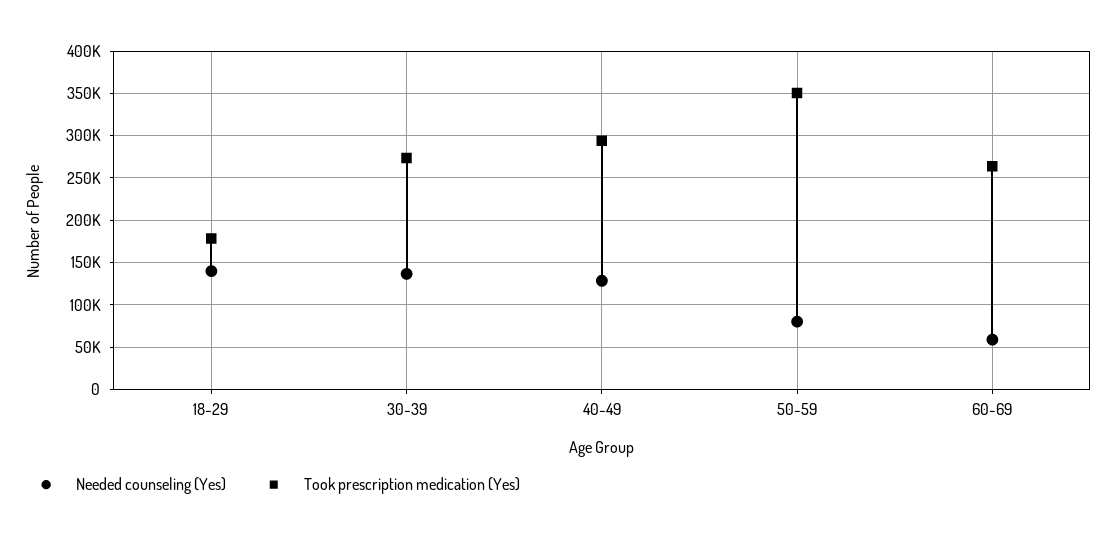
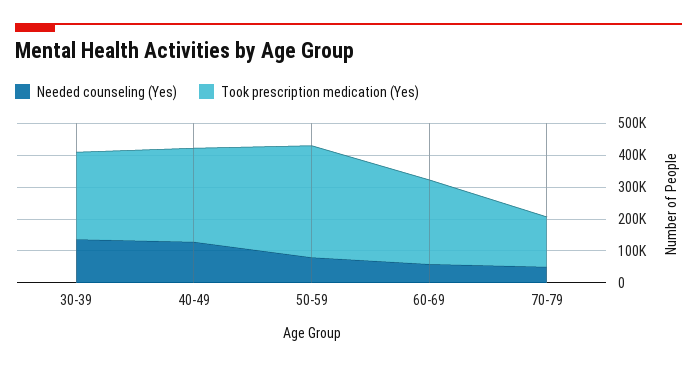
Needed counseling (Yes), 18-29: 140000 -> none
Took prescription medication (Yes), 18-29: 180000 -> none
Needed counseling (Yes), 70-79: none -> 50000
Took prescription medication (Yes), 70-79: none -> 150000

